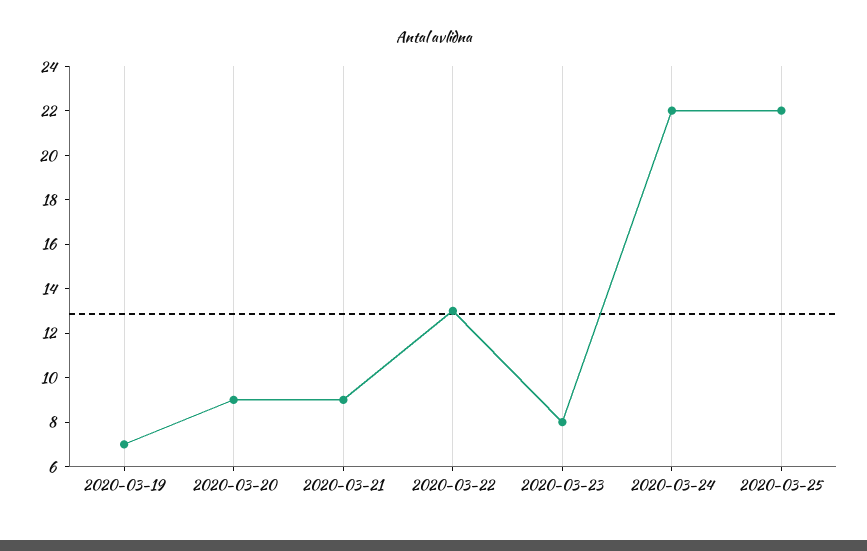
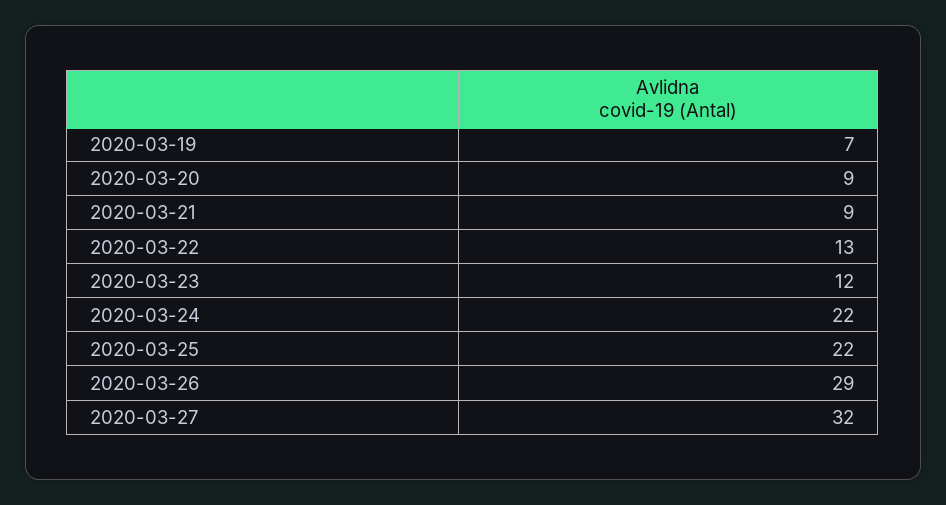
2020-03-23: 8 -> 12
2020-03-26: none -> 29
2020-03-27: none -> 32

